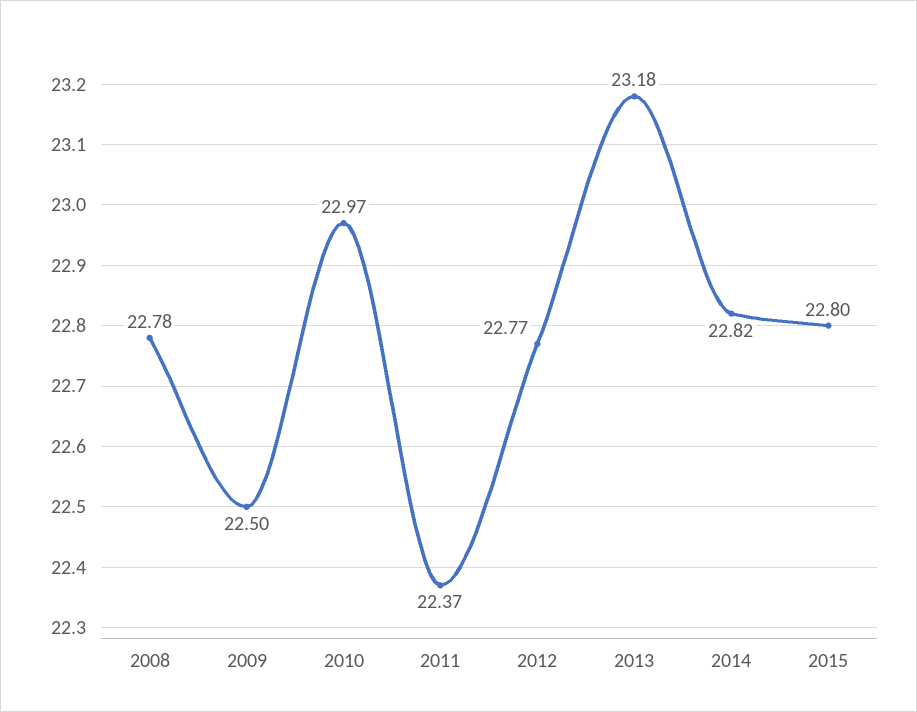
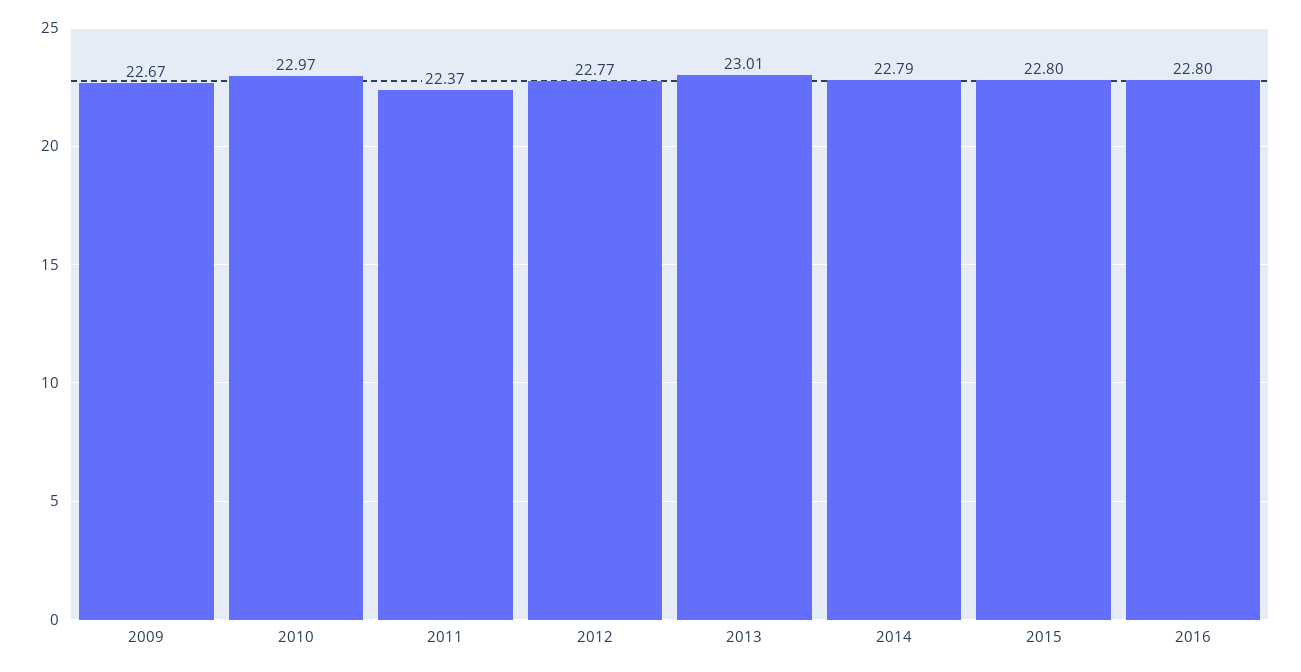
2008: 22.78 -> none
2009: 22.5 -> 22.67
2013: 23.18 -> 23.01
2014: 22.82 -> 22.79
2016: none -> 22.8

